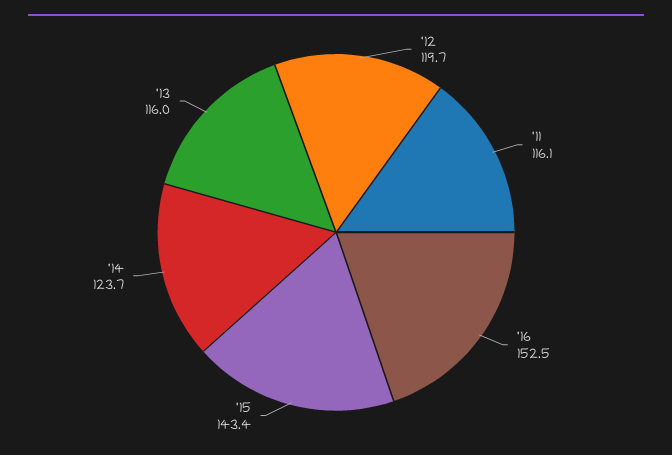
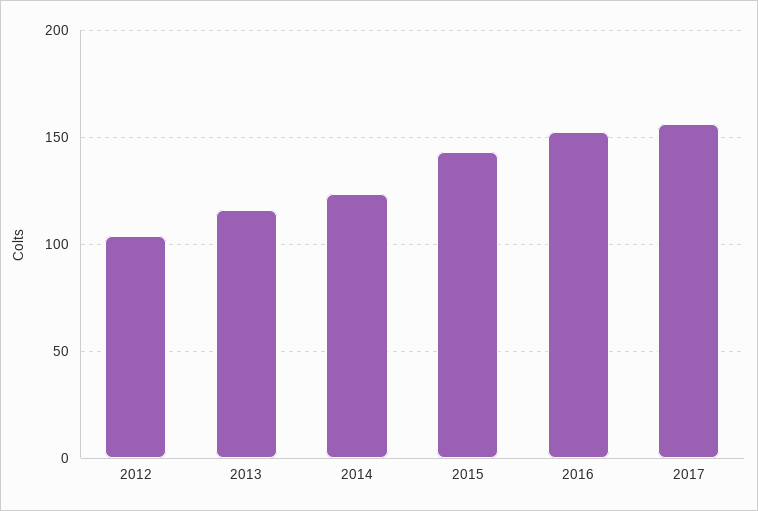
'12: 119.7 -> 105
'11: 116.1 -> none
2017: none -> 155

